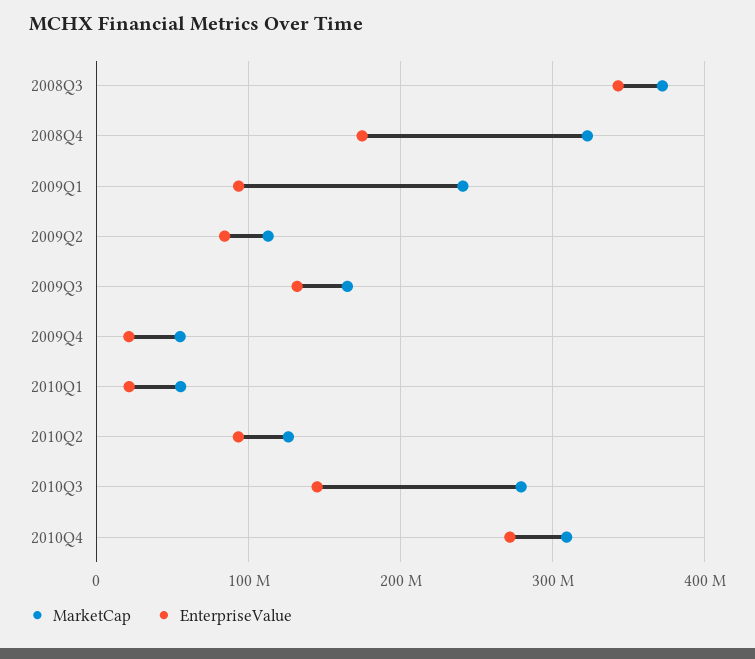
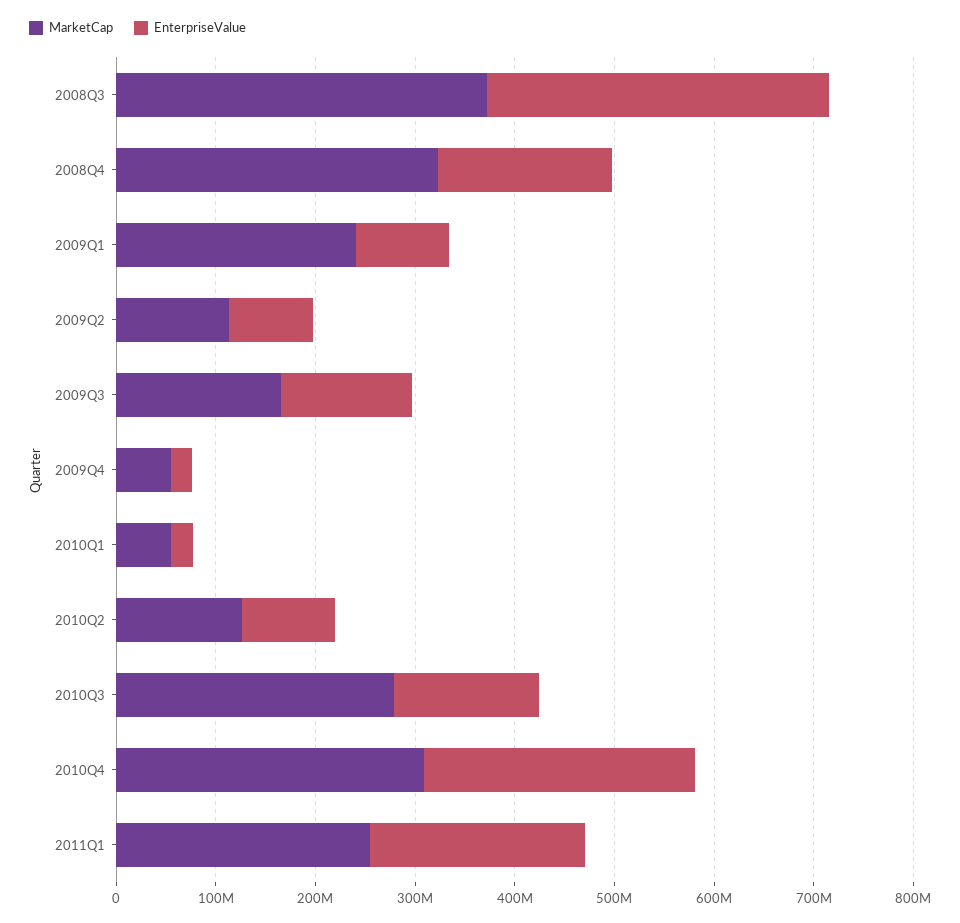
MarketCap, 2011Q1: none -> 260000000
EnterpriseValue, 2011Q1: none -> 220000000

